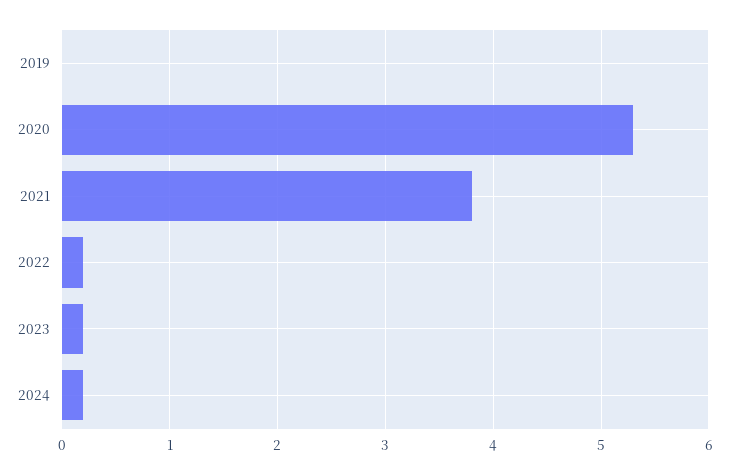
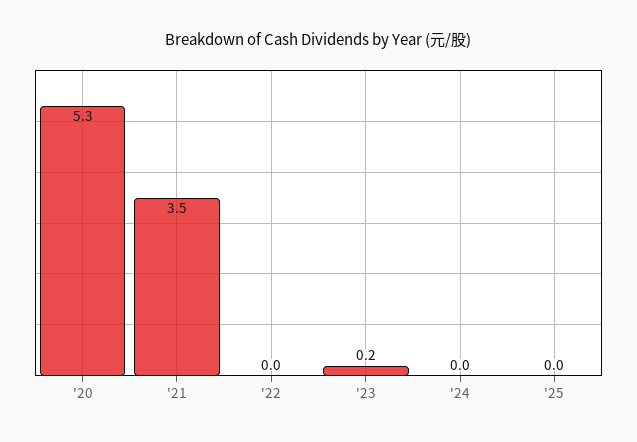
2019: 0 -> none
2021: 3.8 -> 3.5
2022: 0.2 -> 0
2024: 0.2 -> 0
'25: none -> 0

